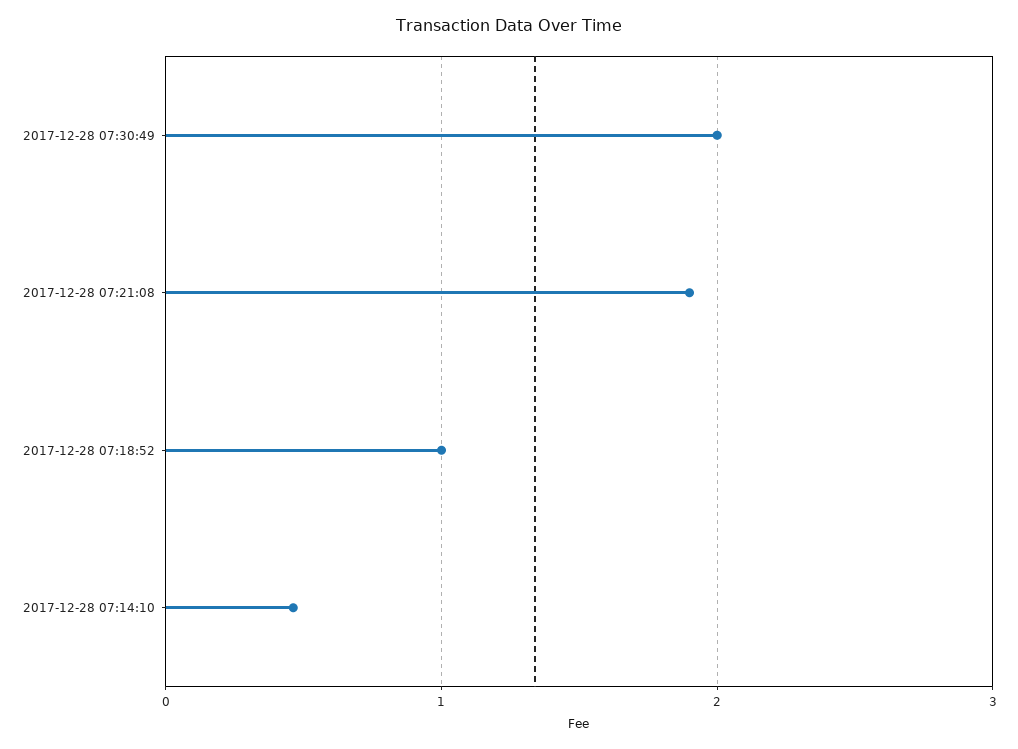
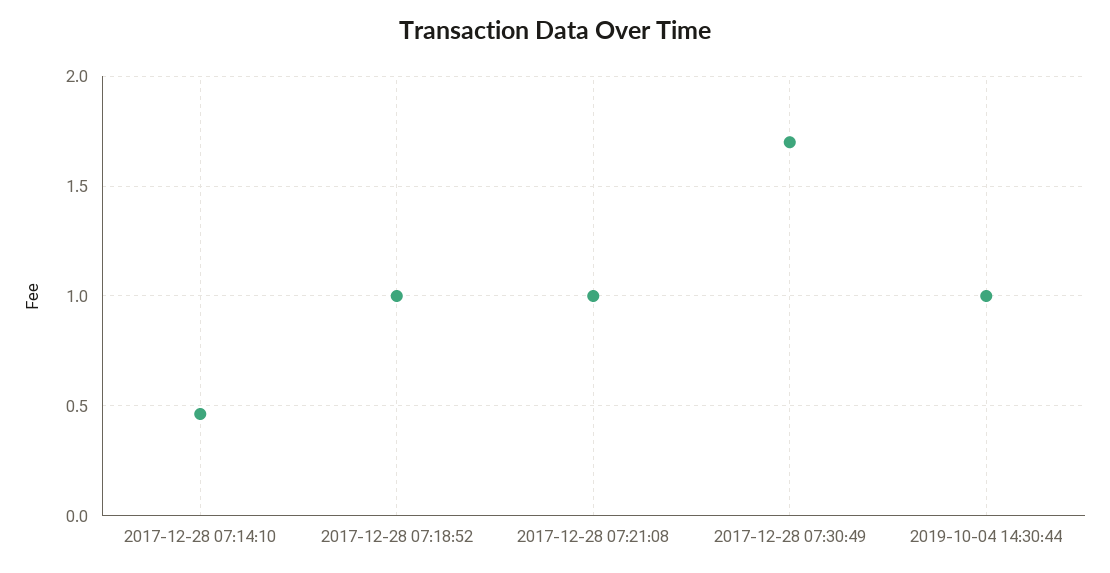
2017-12-28 07:30:49: 2 -> 1.7
2017-12-28 07:21:08: 1.9 -> 1
2019-10-04 14:30:44: none -> 1

